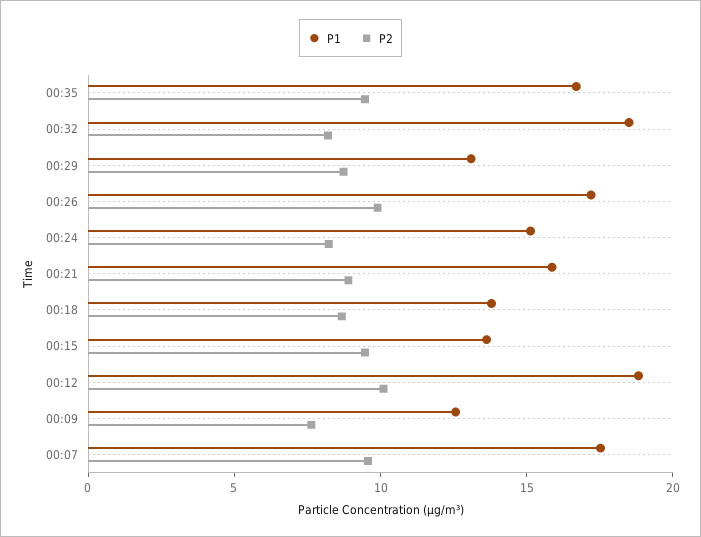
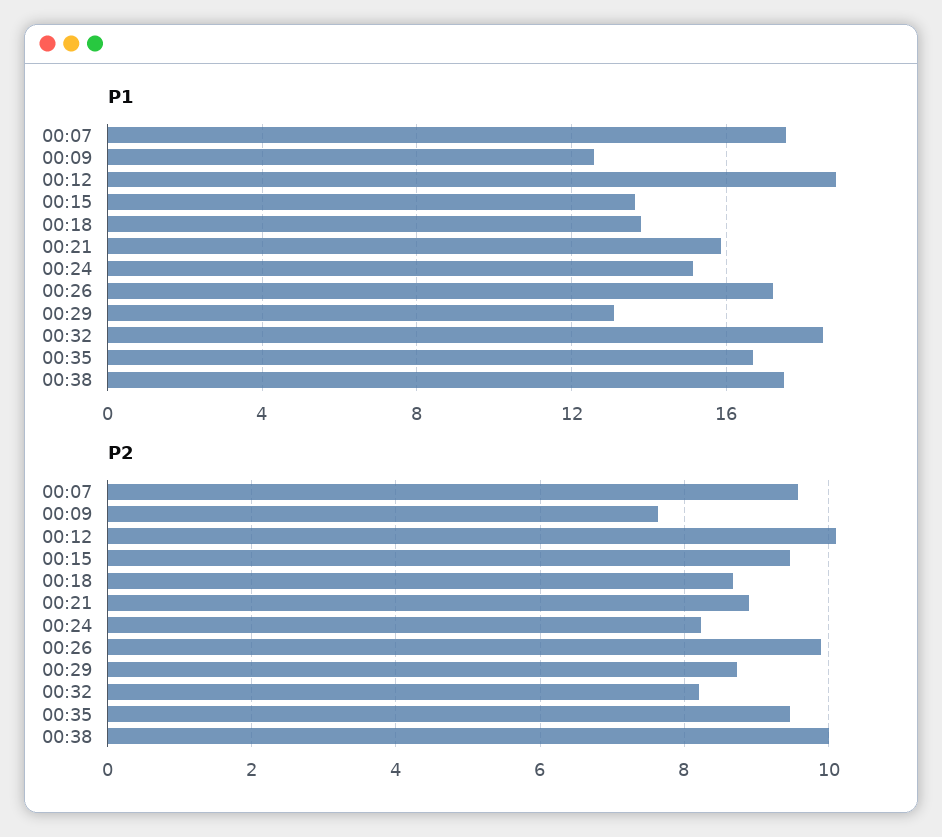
P1, 00:38: none -> 17.5
P2, 00:38: none -> 10

